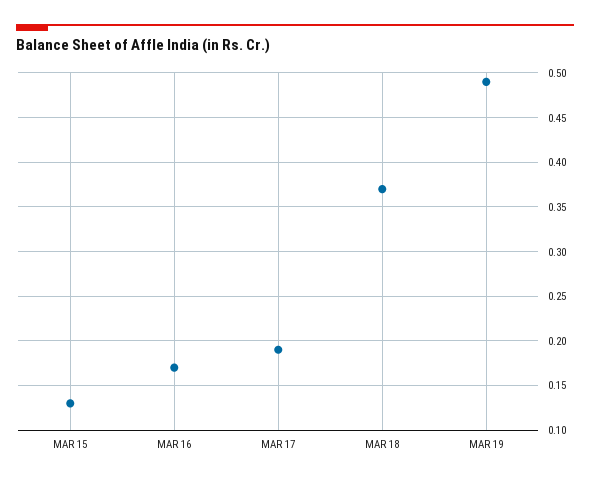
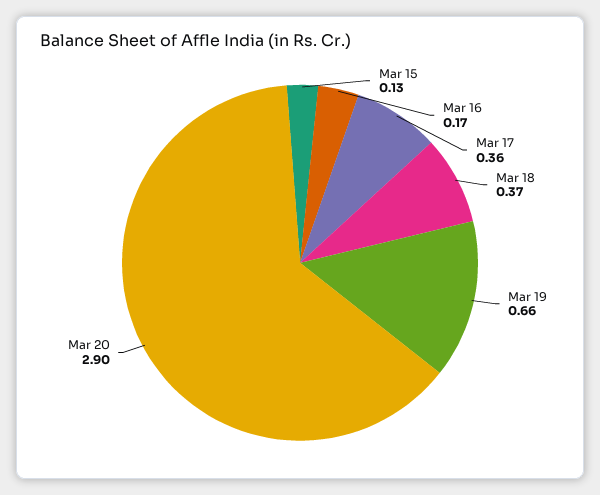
MAR 17: 0.19 -> 0.36
MAR 19: 0.49 -> 0.66
Mar 20: none -> 2.9

